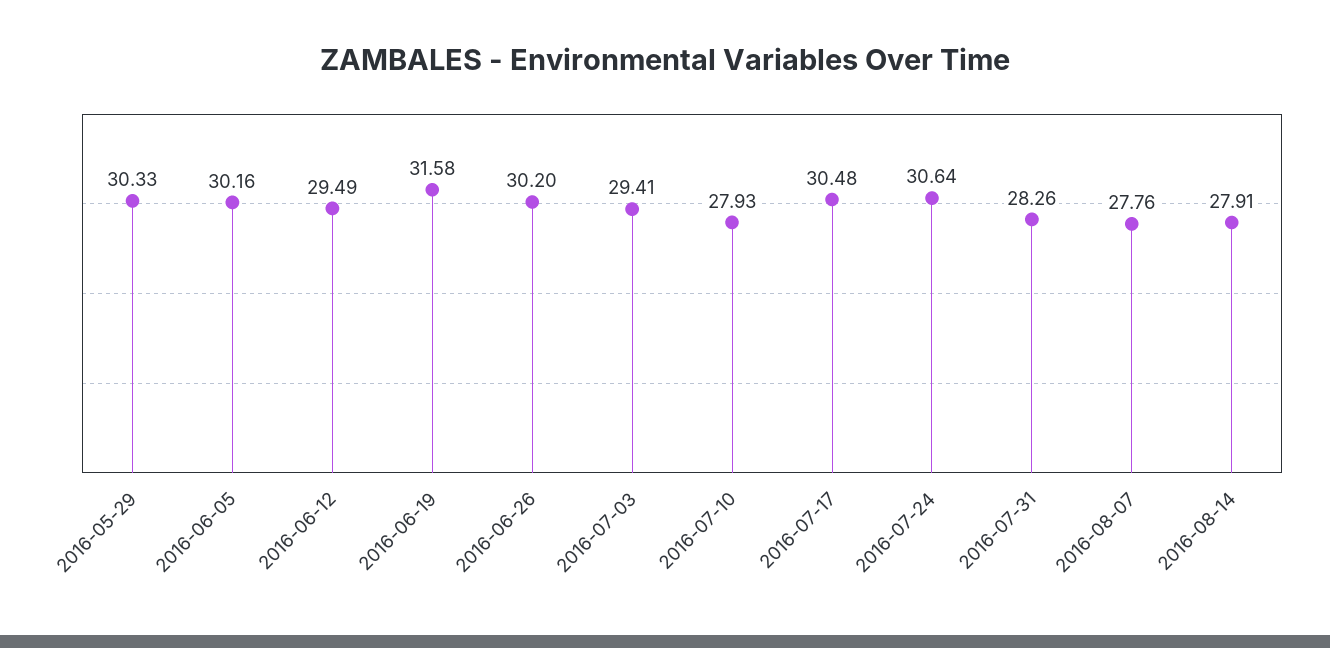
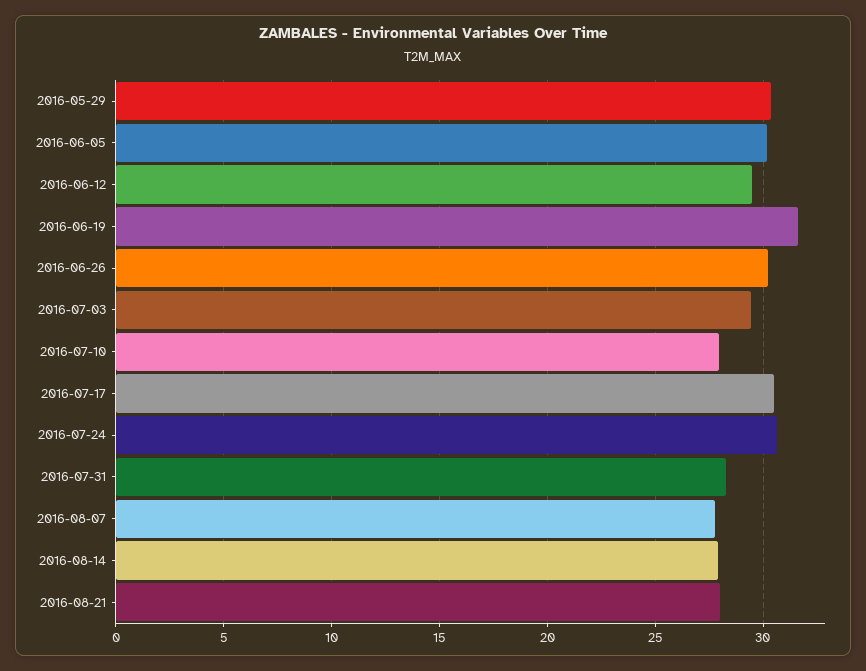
2016-08-21: none -> 28

